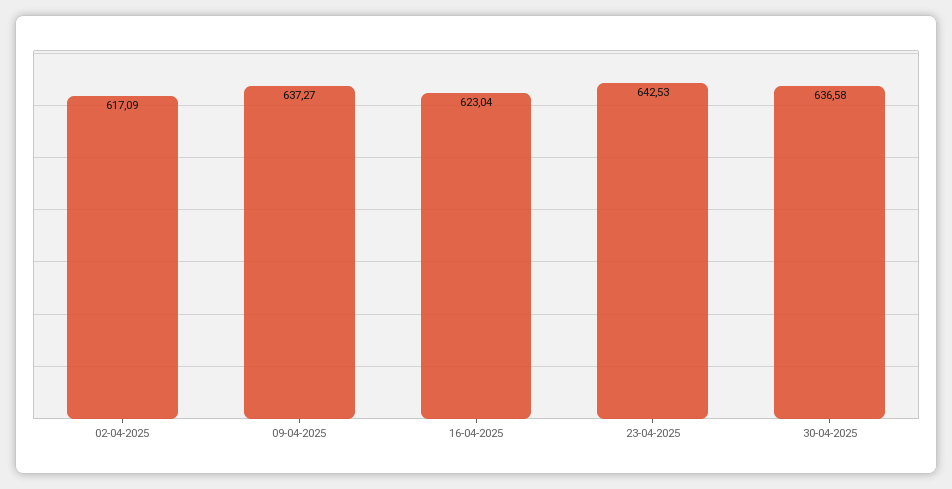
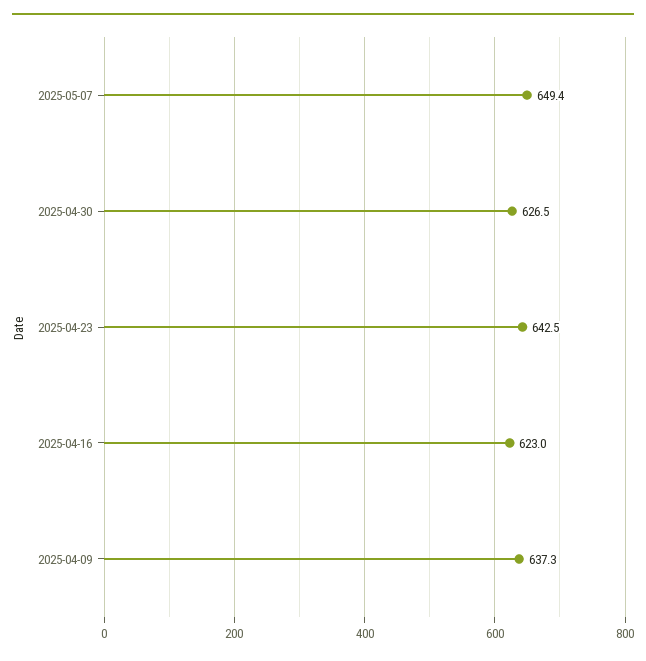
02-04-2025: 617.09 -> none
30-04-2025: 636.58 -> 626.5
2025-05-07: none -> 649.4

